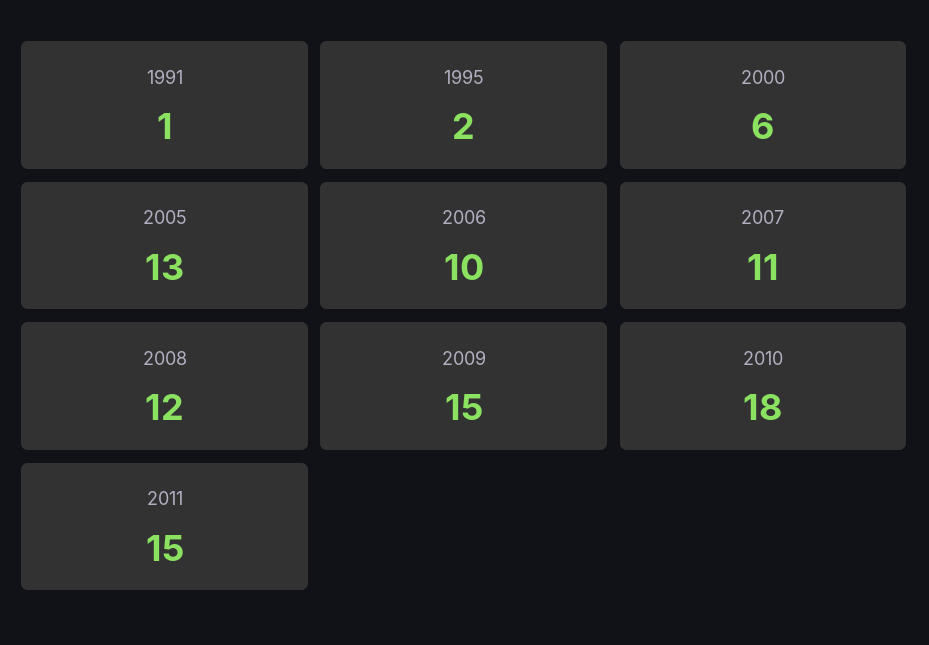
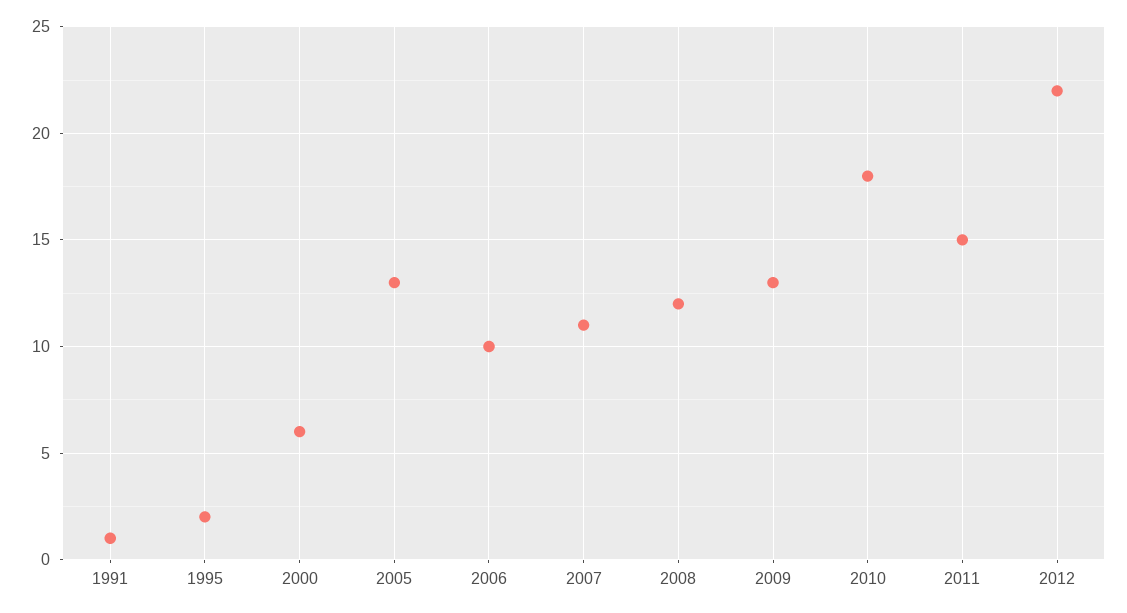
2009: 15 -> 13
2012: none -> 22

